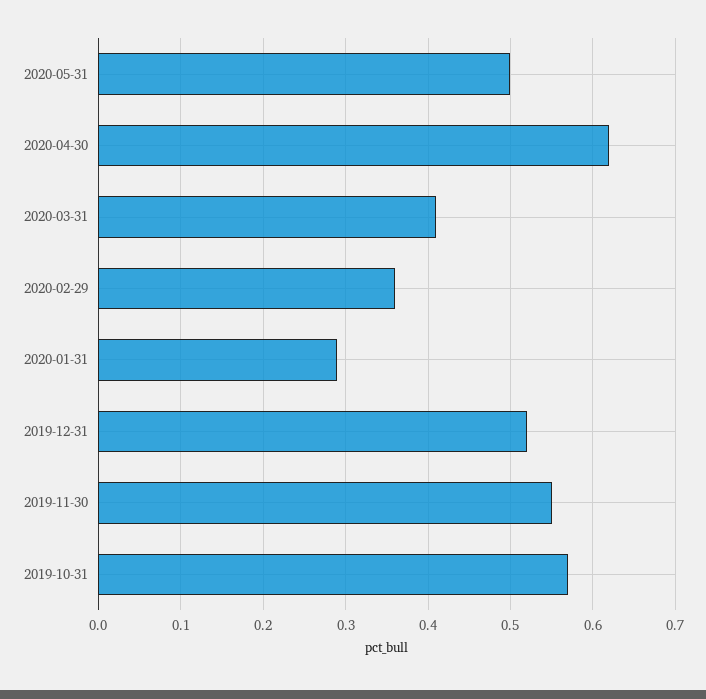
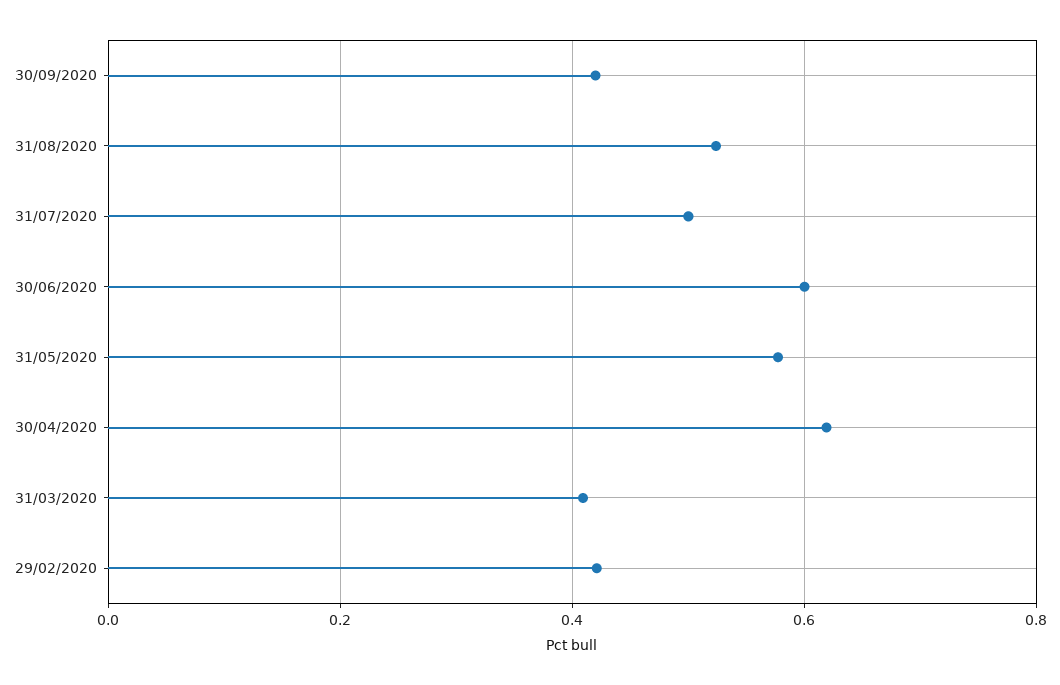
2020-05-31: 0.5 -> 0.58
2020-02-29: 0.36 -> 0.42
2020-01-31: 0.29 -> none
2019-12-31: 0.52 -> none
2019-11-30: 0.55 -> none
2019-10-31: 0.57 -> none
30/09/2020: none -> 0.42
31/08/2020: none -> 0.52
31/07/2020: none -> 0.5
30/06/2020: none -> 0.6

